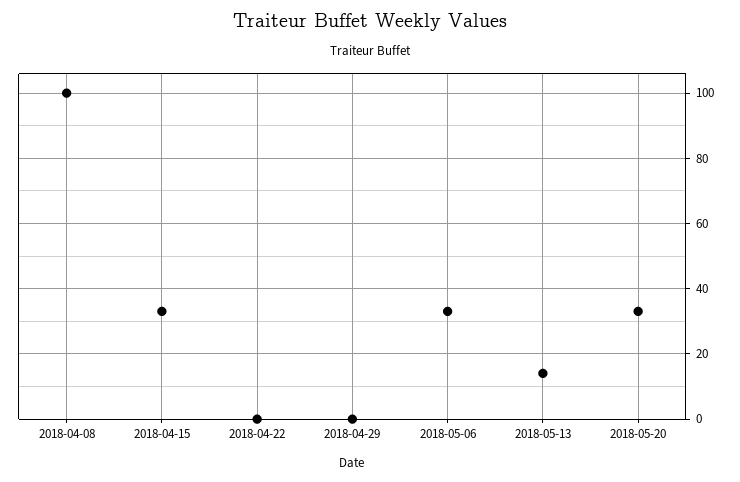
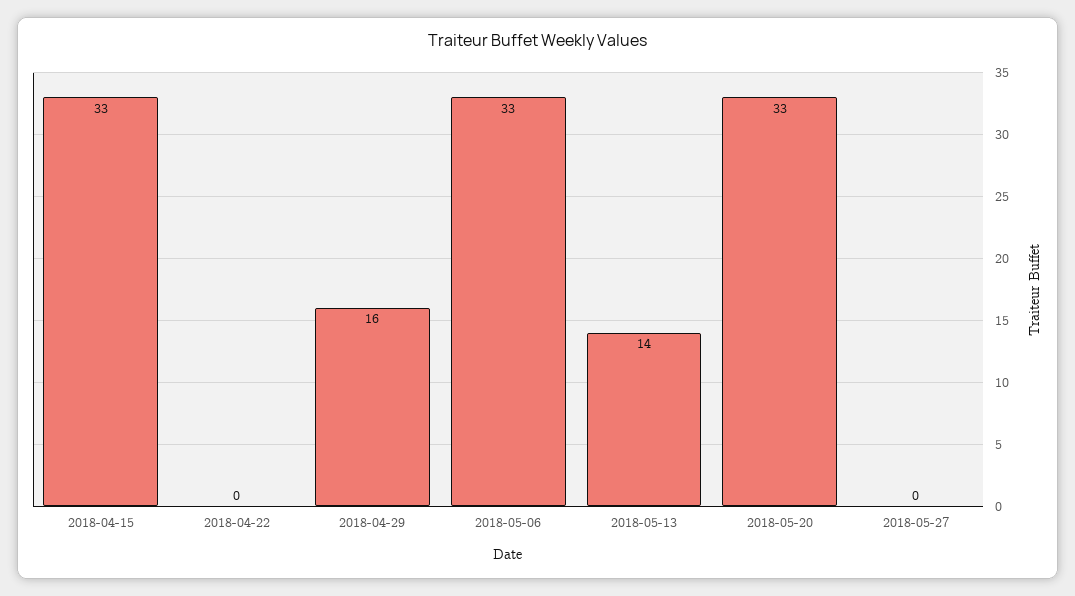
2018-04-08: 100 -> none
2018-04-29: 0 -> 16
2018-05-27: none -> 0

